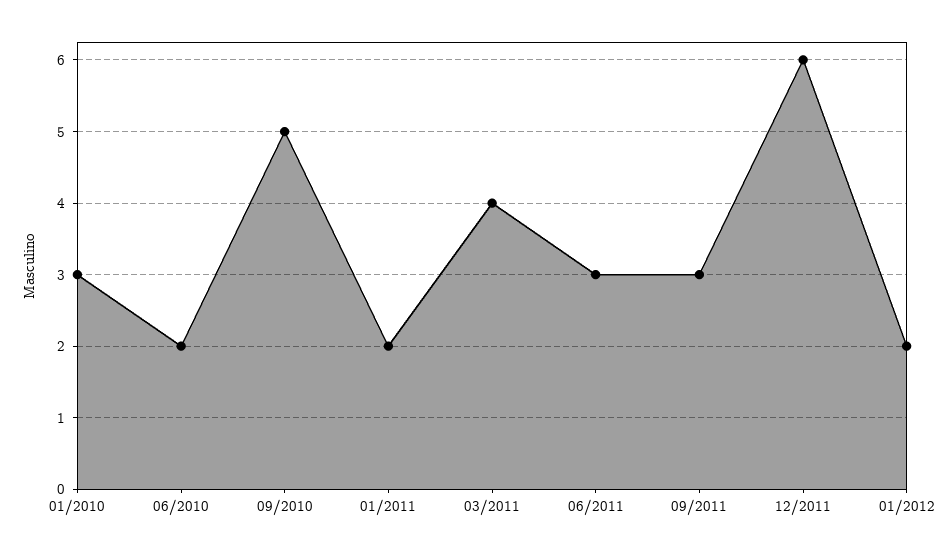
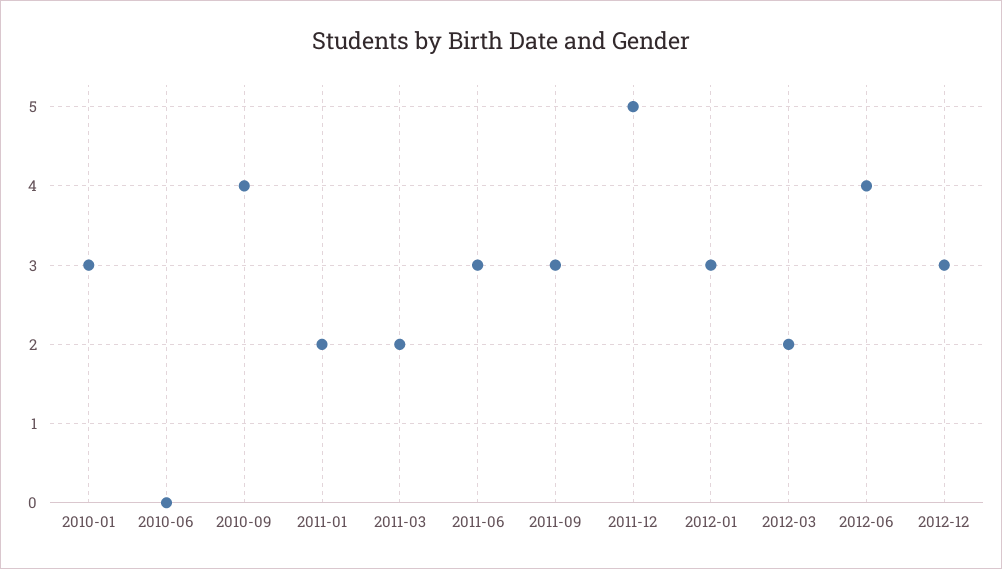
06/2010: 2 -> 0
09/2010: 5 -> 4
03/2011: 4 -> 2
12/2011: 6 -> 5
01/2012: 2 -> 3
2012-03: none -> 2
2012-06: none -> 4
2012-12: none -> 3

